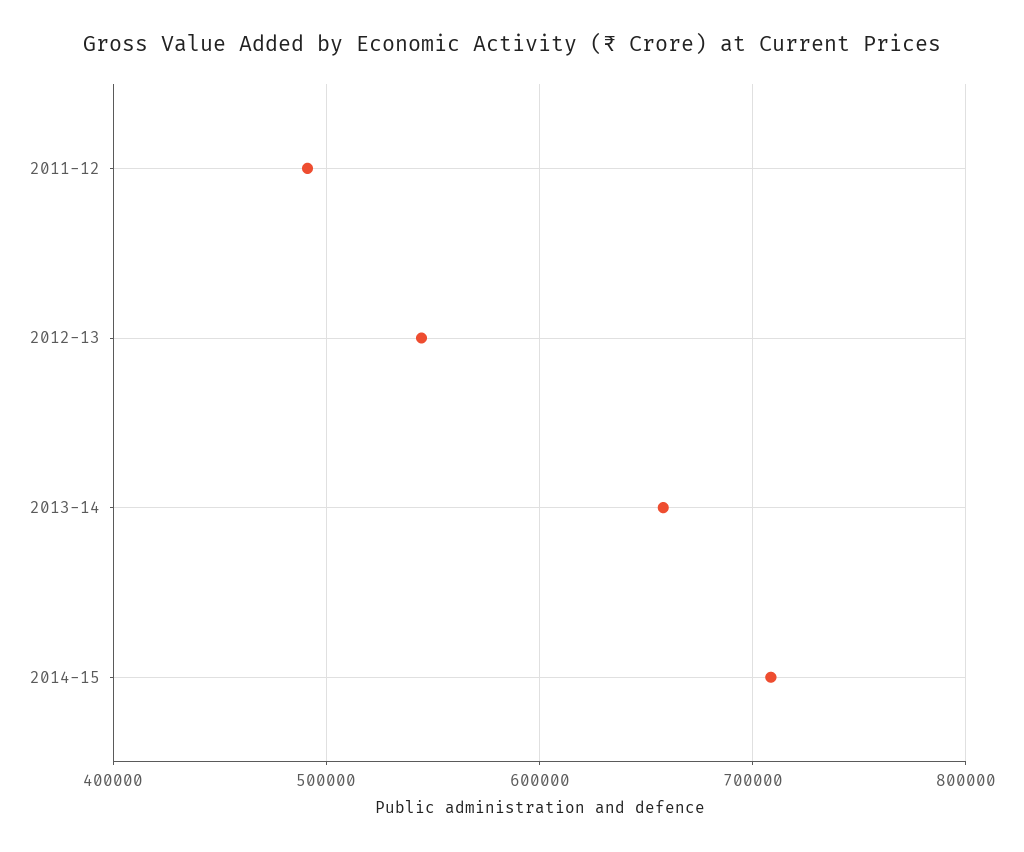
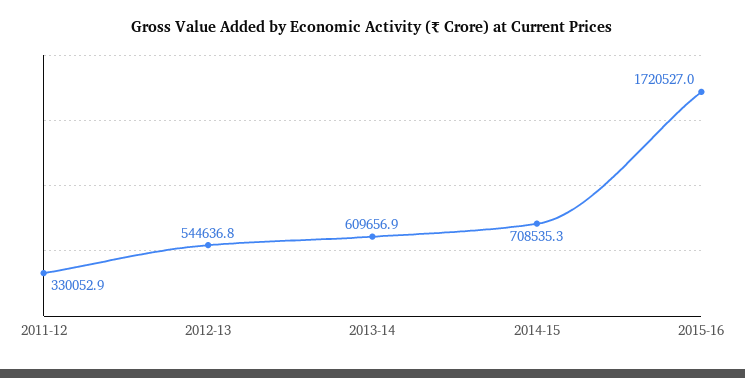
2011-12: 490000 -> 330052.9
2013-14: 660000 -> 609656.9
2015-16: none -> 1720527

